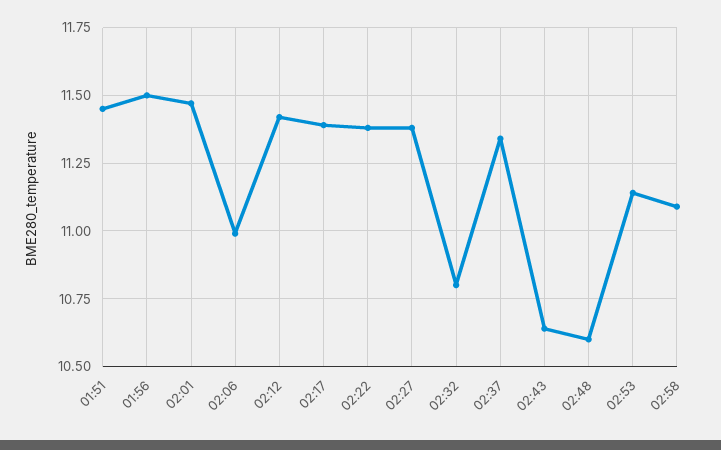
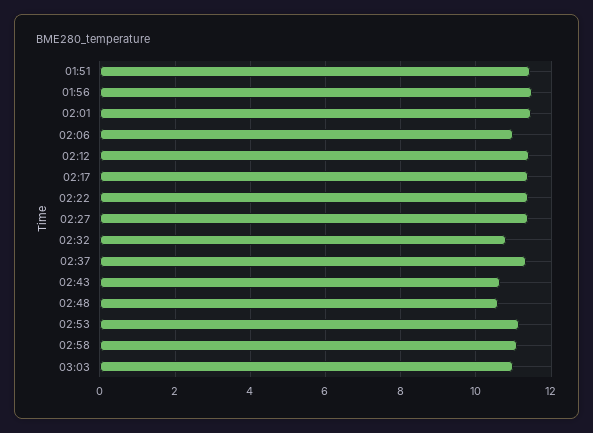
03:03: none -> 11

